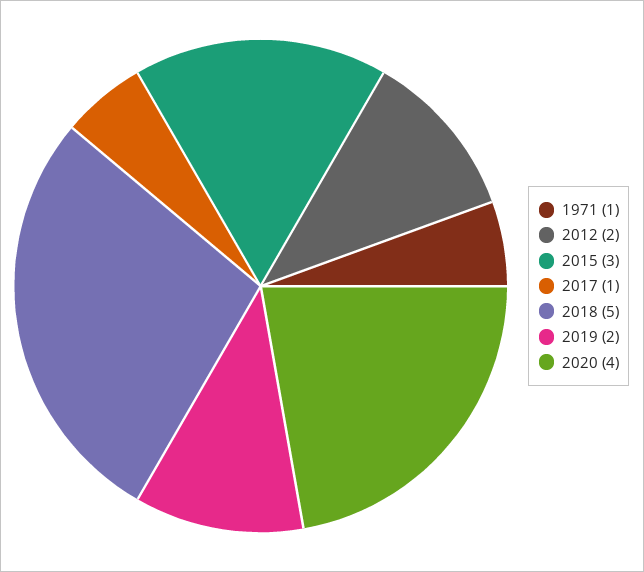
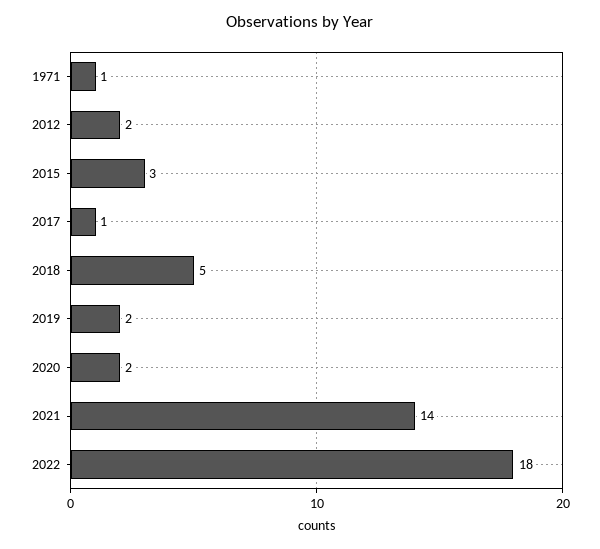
2020: 4 -> 2
2021: none -> 14
2022: none -> 18

